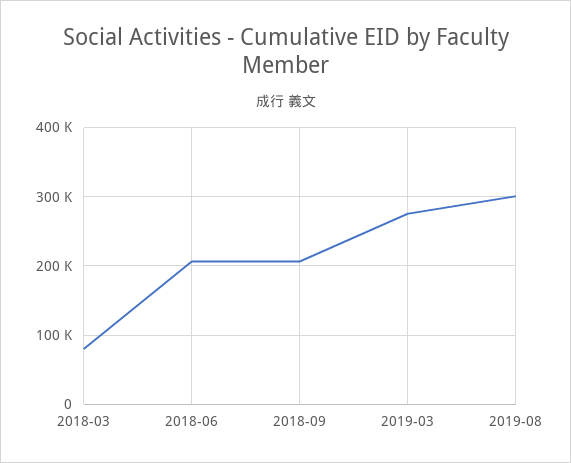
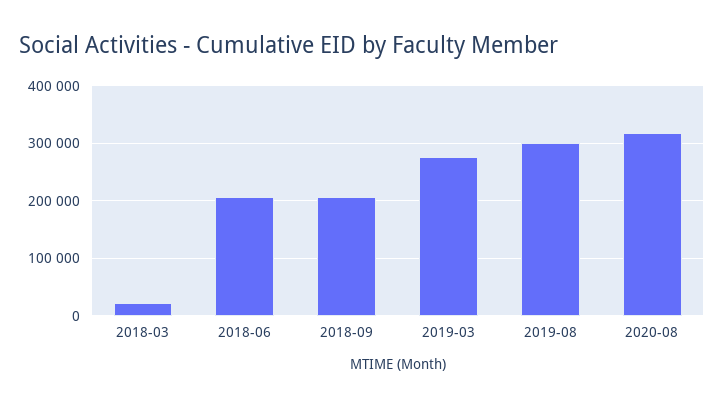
2018-03: 80000 -> 20000
2020-08: none -> 320000

